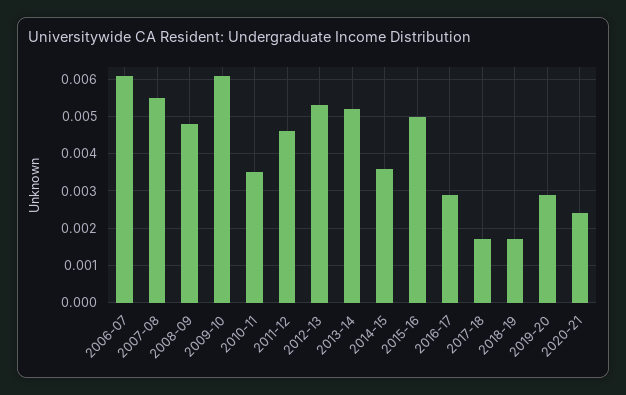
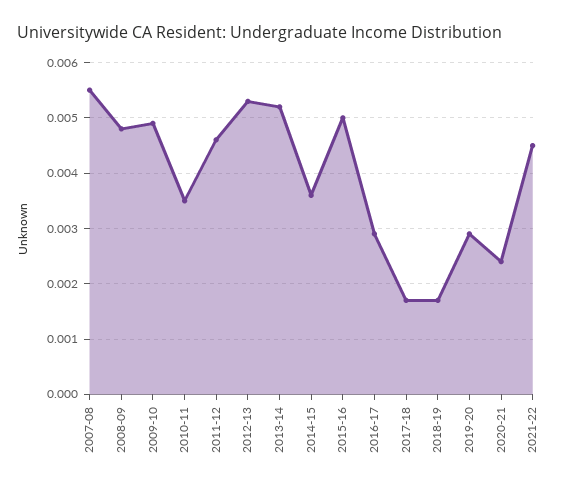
2006-07: 0.006 -> none
2009-10: 0.006 -> 0.005
2021-22: none -> 0.0045

